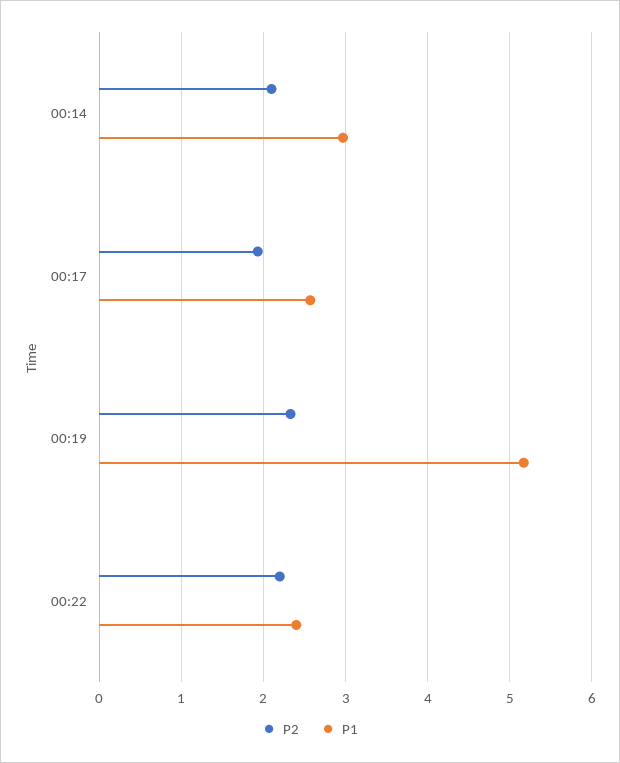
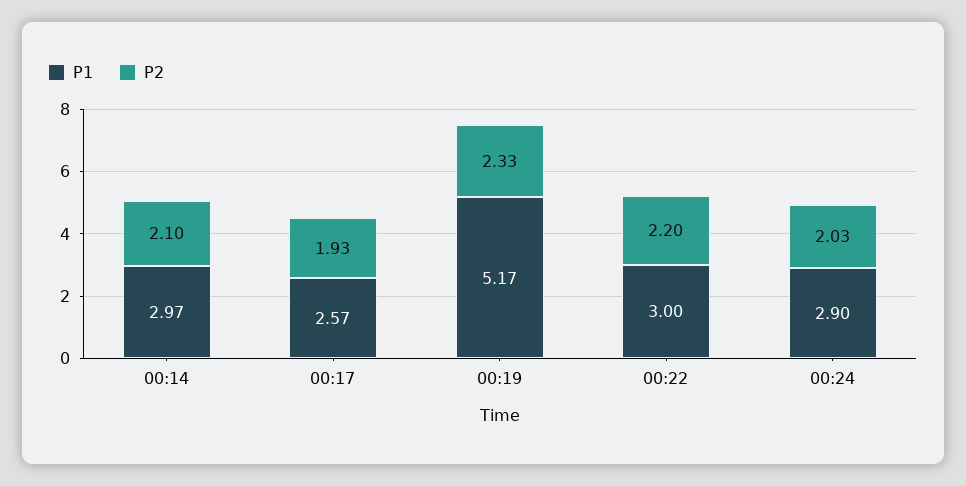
P1, 00:22: 2.4 -> 3
P1, 00:24: none -> 2.9
P2, 00:24: none -> 2.03

